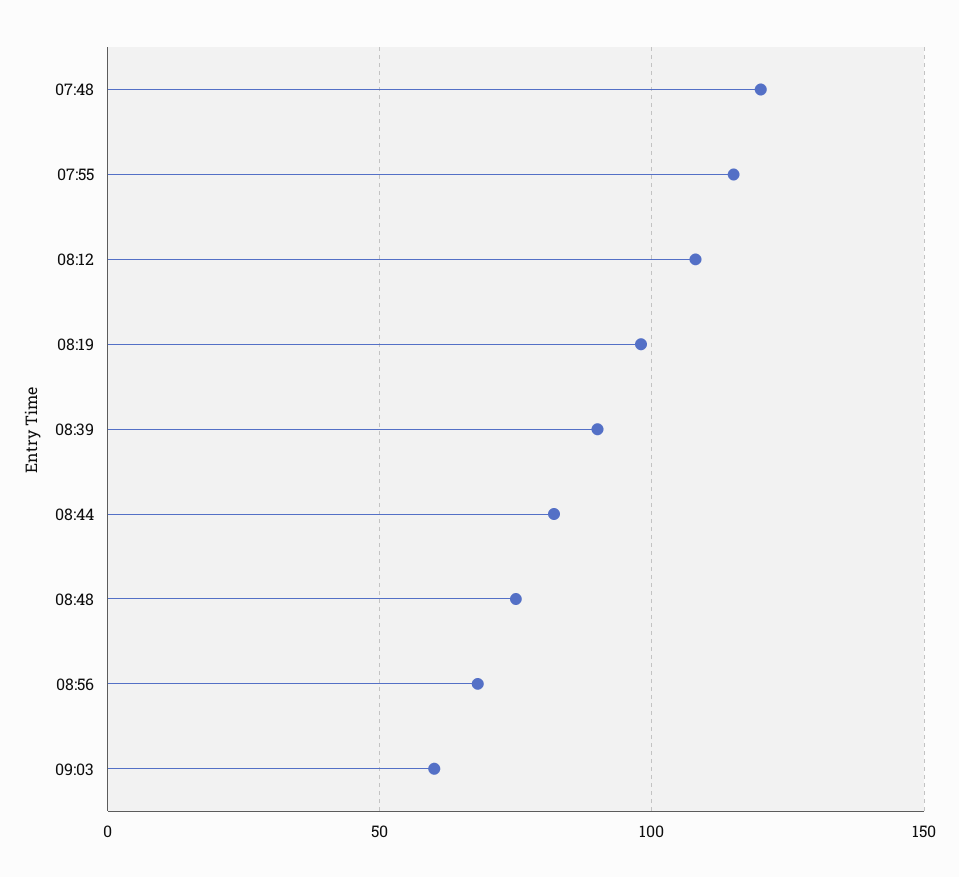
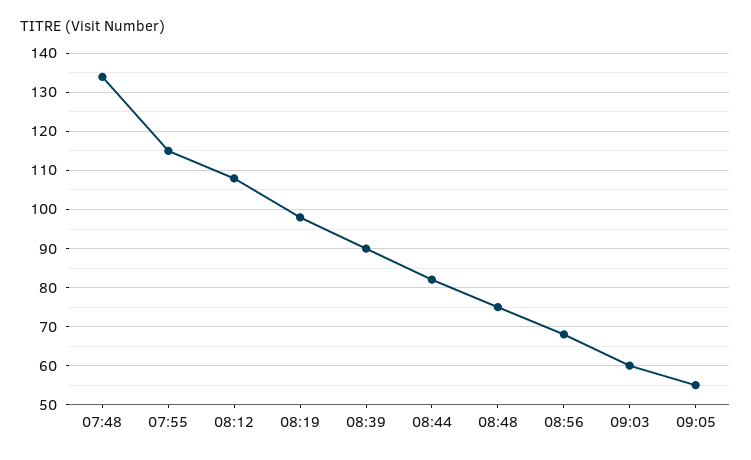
07:48: 120 -> 135
09:05: none -> 55

